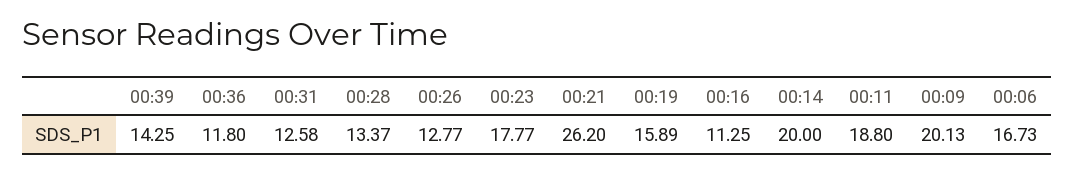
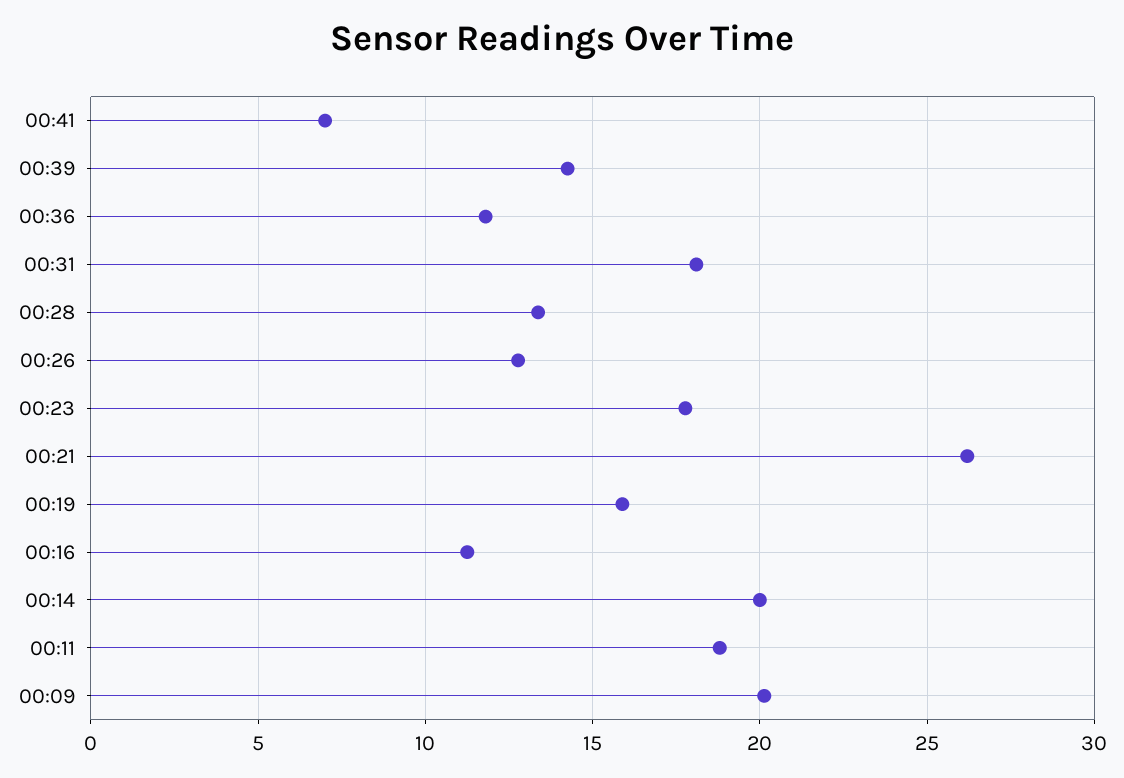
00:31: 12.58 -> 18
00:06: 16.73 -> none
00:41: none -> 7

